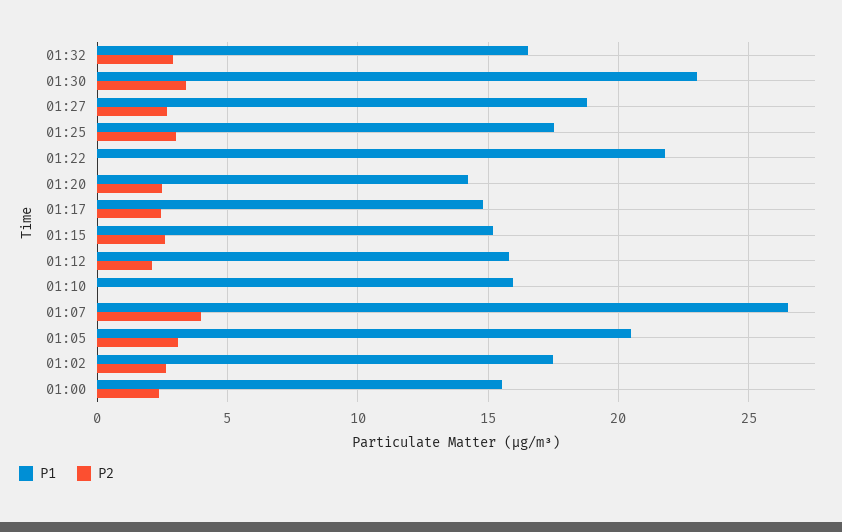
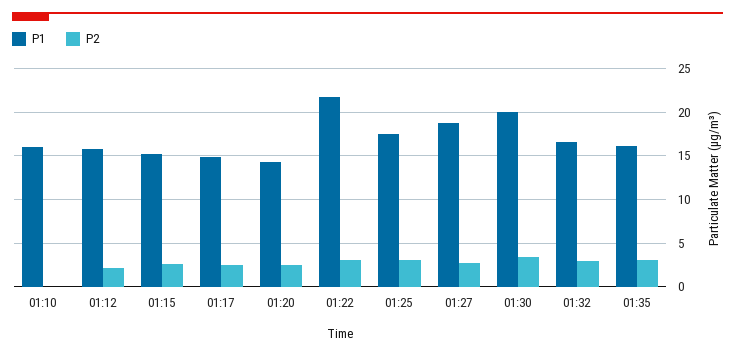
P1, 01:30: 23 -> 20
P2, 01:22: 0 -> 3
P1, 01:07: 26.5 -> none
P2, 01:07: 4 -> none
P1, 01:05: 20.5 -> none
P2, 01:05: 3 -> none
P1, 01:02: 17.5 -> none
P2, 01:02: 2.5 -> none
P1, 01:00: 15.5 -> none
P2, 01:00: 2.5 -> none
P1, 01:35: none -> 16
P2, 01:35: none -> 3

